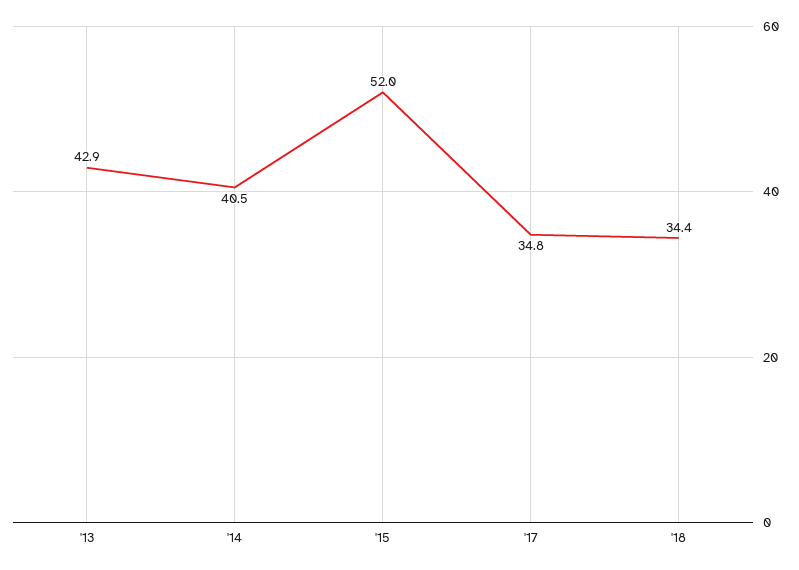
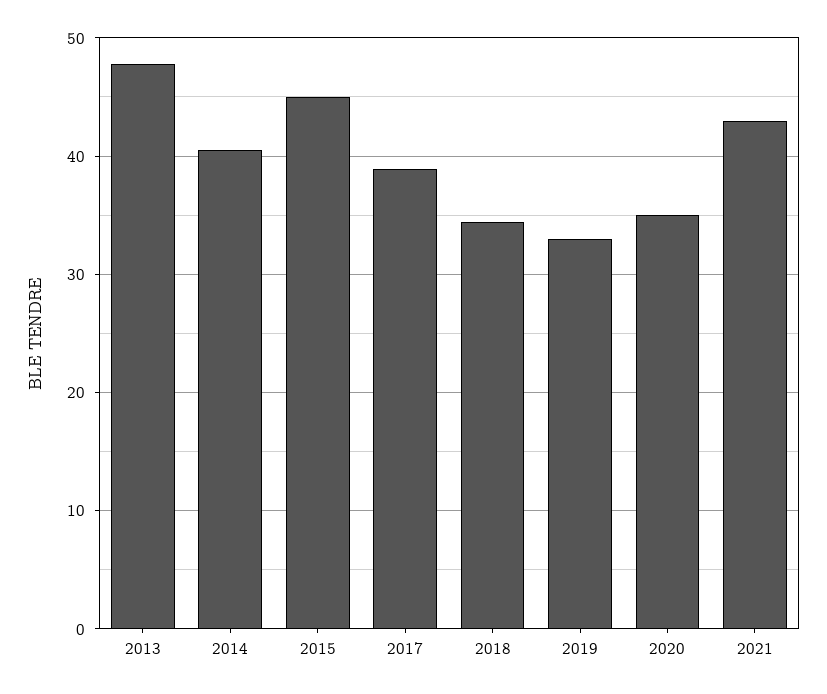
'13: 42.9 -> 48
'15: 52 -> 45
'17: 34.8 -> 39
2019: none -> 33
2020: none -> 35
2021: none -> 43

